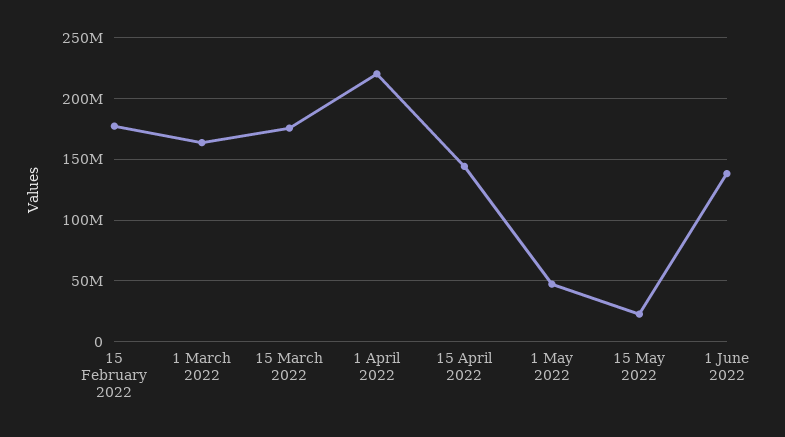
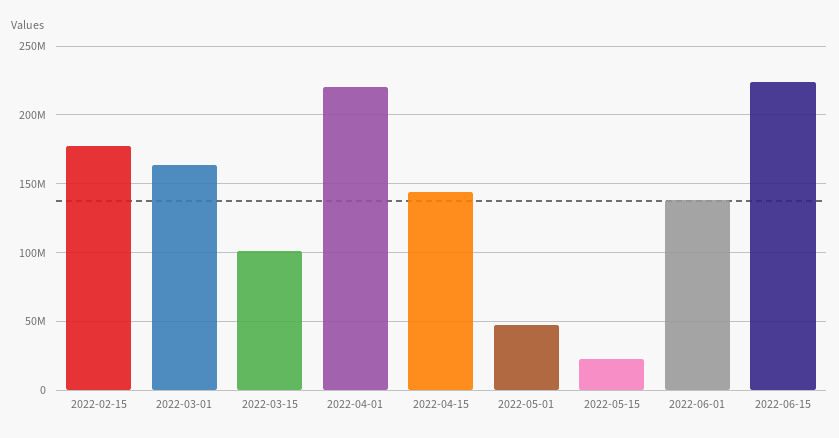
15 March 2022: 175000000 -> 100000000
2022-06-15: none -> 225000000

